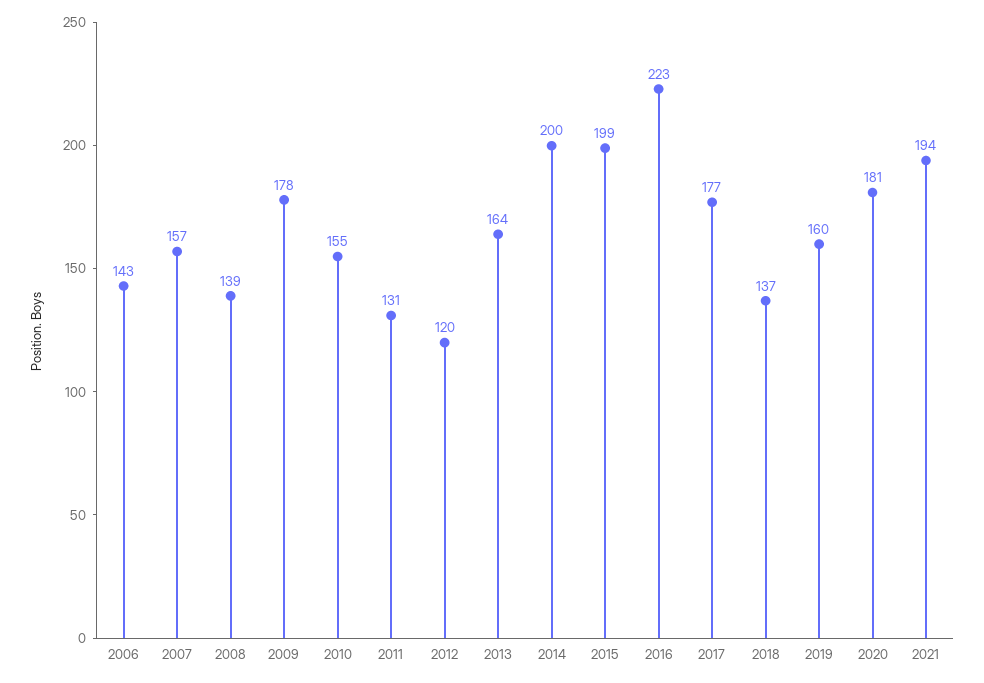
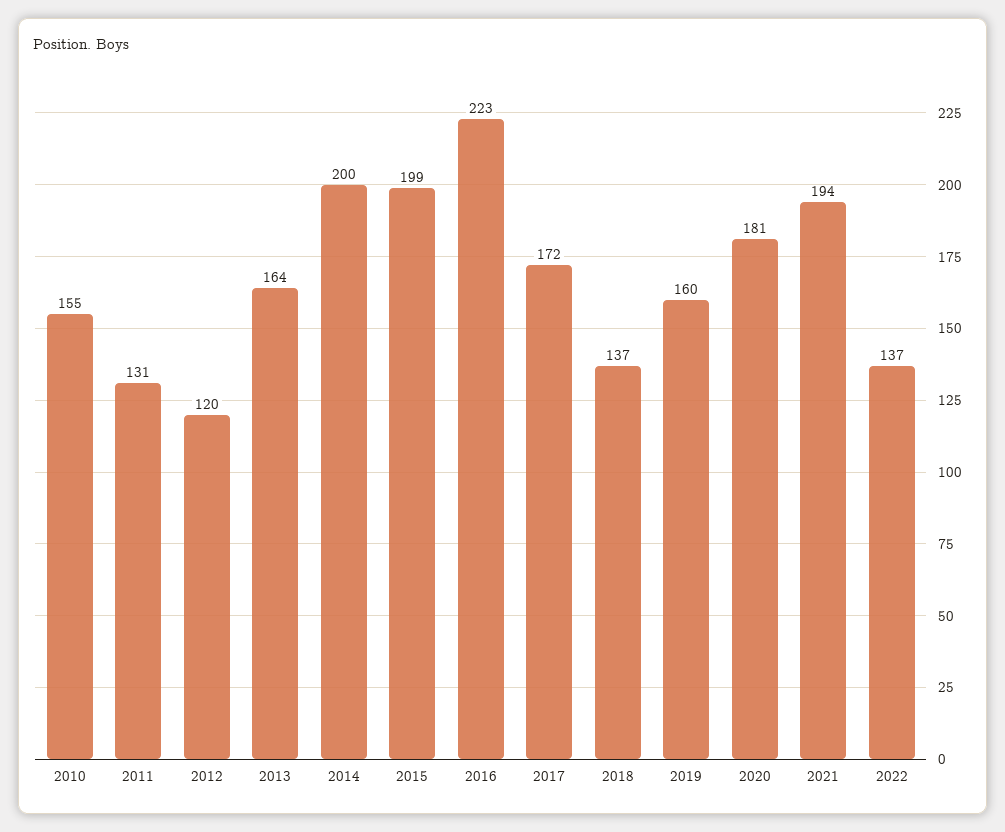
2006: 143 -> none
2007: 157 -> none
2008: 139 -> none
2009: 178 -> none
2017: 177 -> 172
2022: none -> 137

